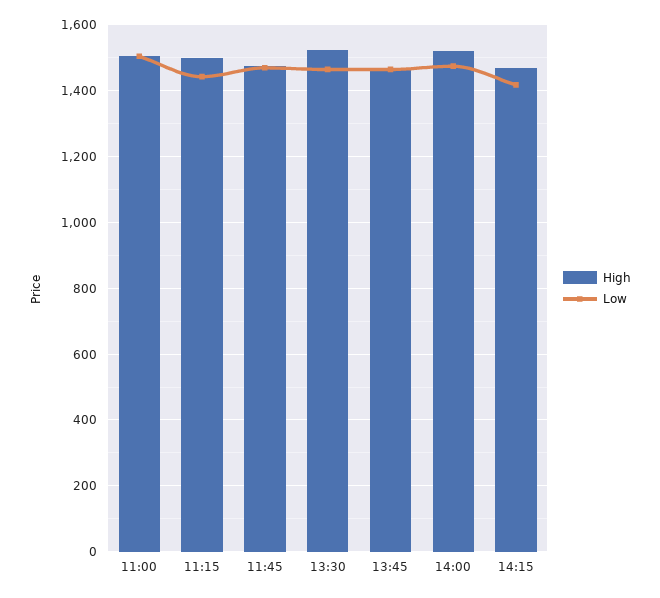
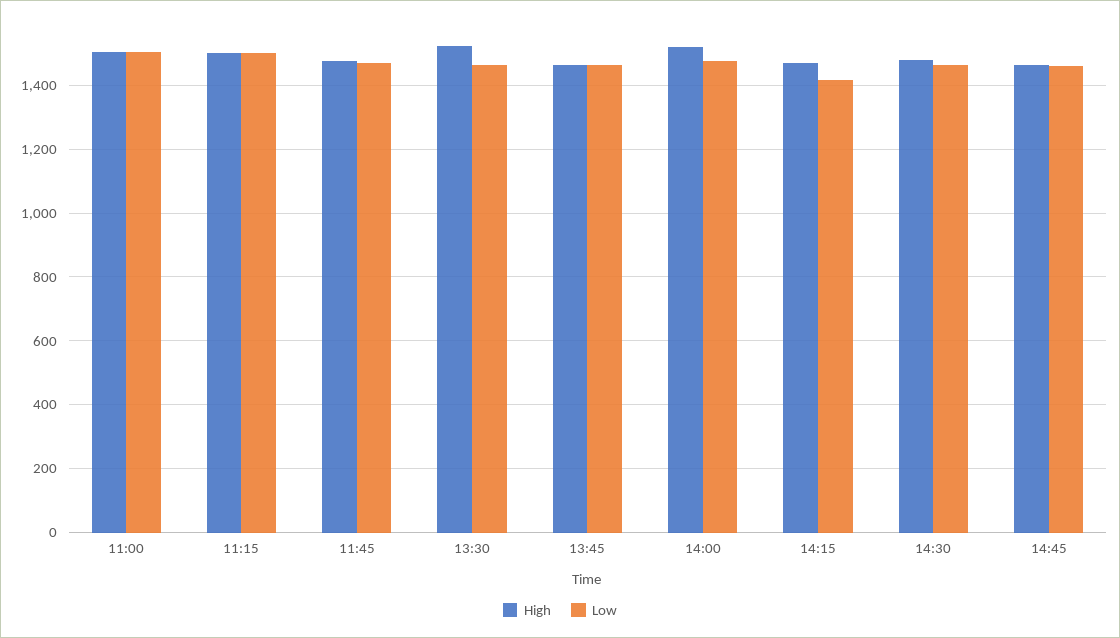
Low, 11:15: 1440 -> 1500
High, 14:30: none -> 1480
Low, 14:30: none -> 1460
High, 14:45: none -> 1460
Low, 14:45: none -> 1460

